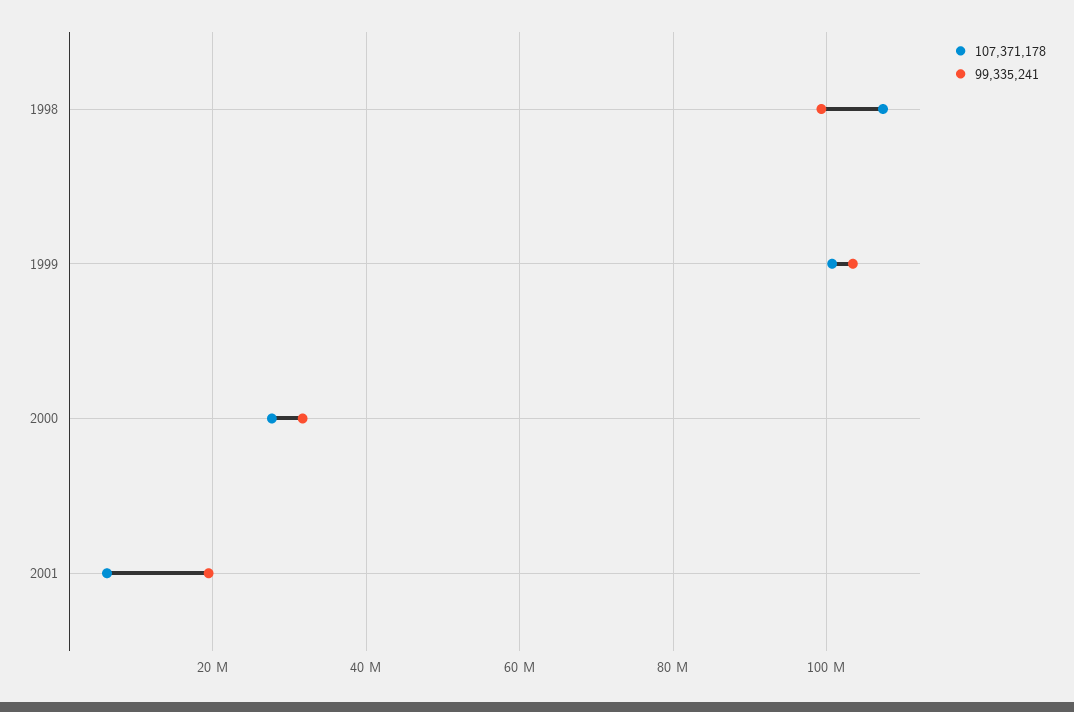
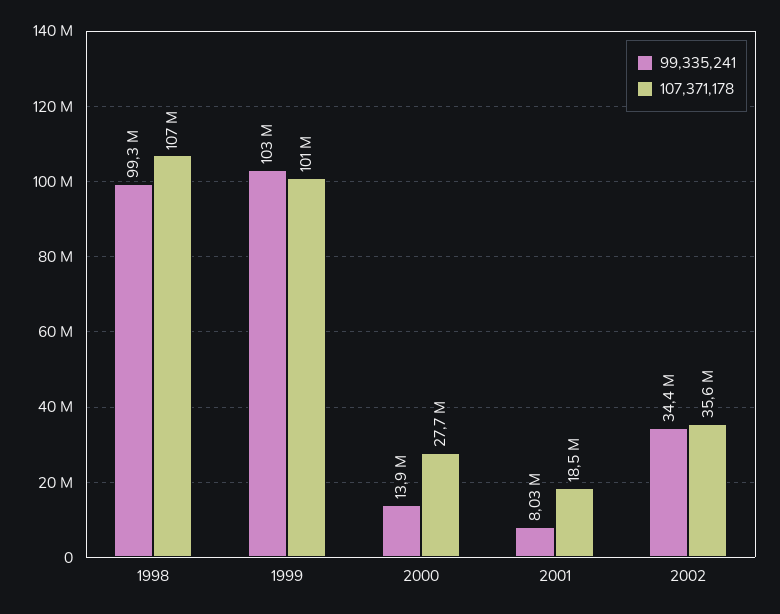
99,335,241, 2000: 32000000 -> 13900000
107,371,178, 2001: 6000000 -> 18500000
99,335,241, 2001: 20000000 -> 8030000
99,335,241, 2002: none -> 34400000
107,371,178, 2002: none -> 35600000

